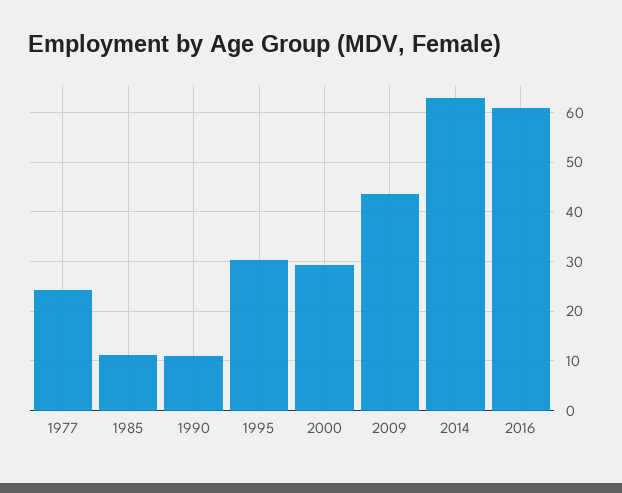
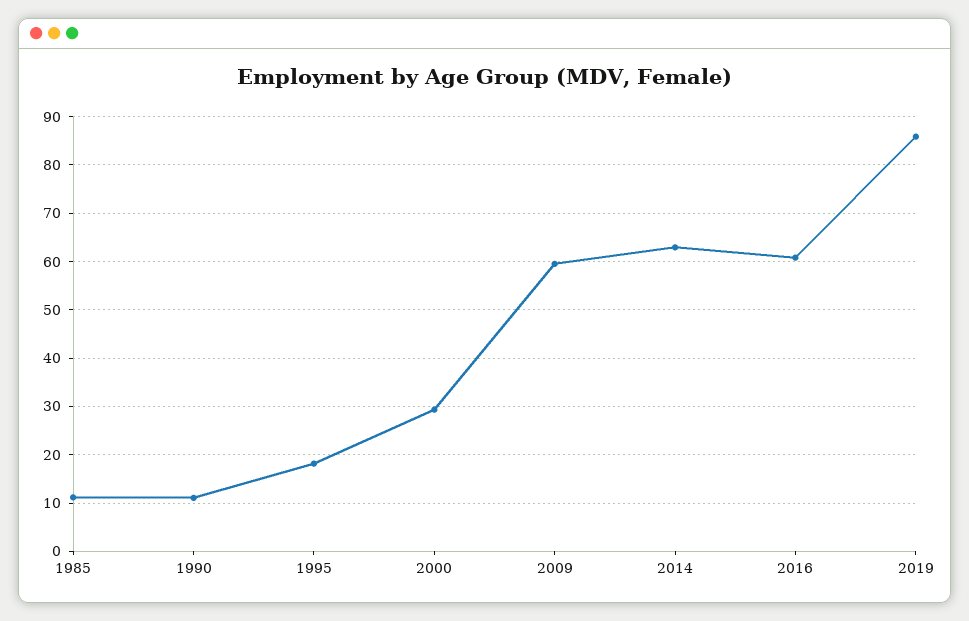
1977: 24 -> none
1995: 30 -> 18
2009: 44 -> 60
2019: none -> 86

